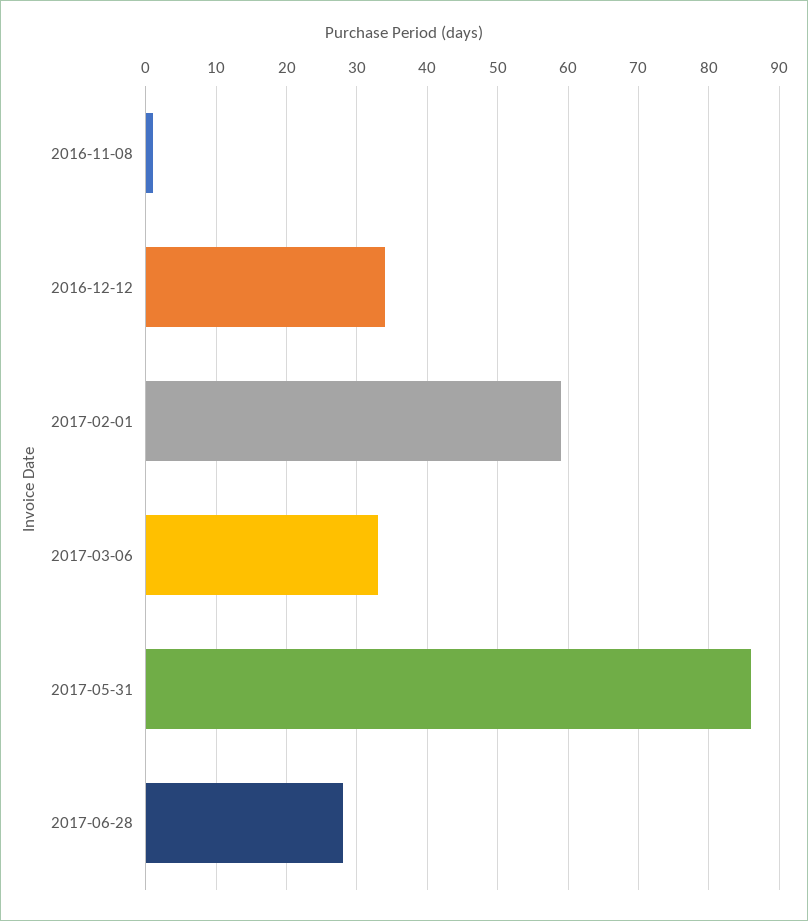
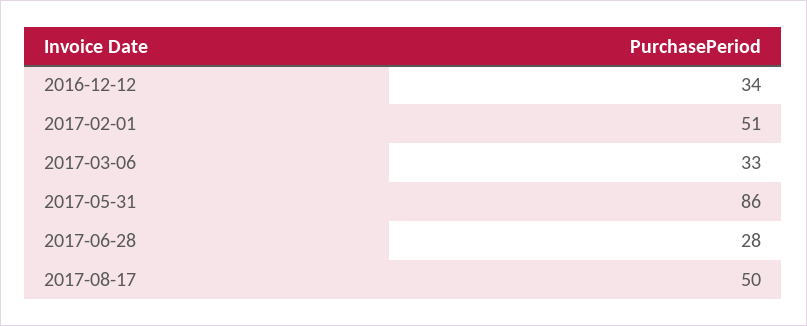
2016-11-08: 1 -> none
2017-02-01: 59 -> 51
2017-08-17: none -> 50

